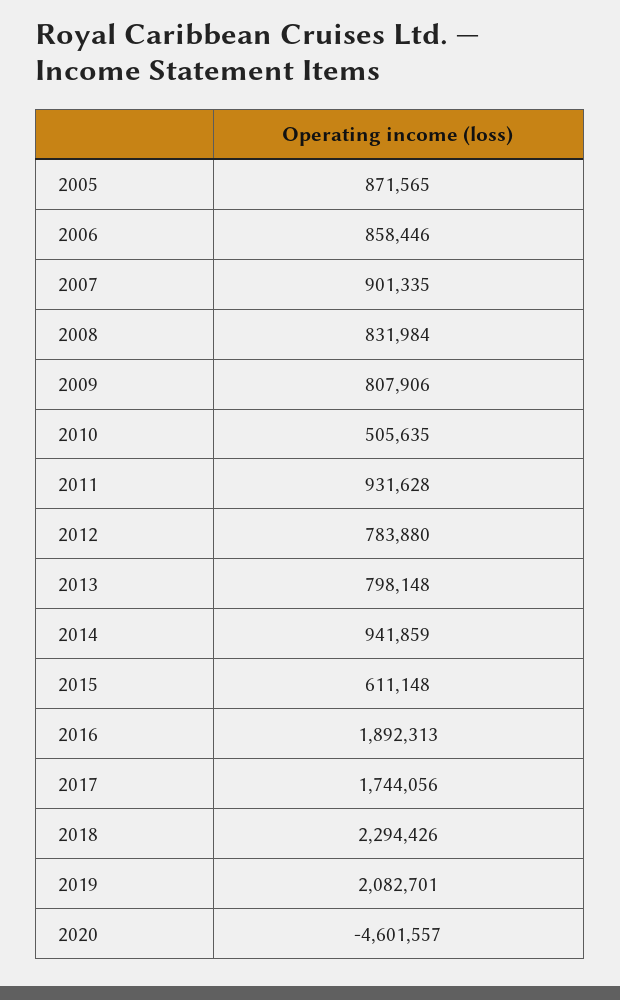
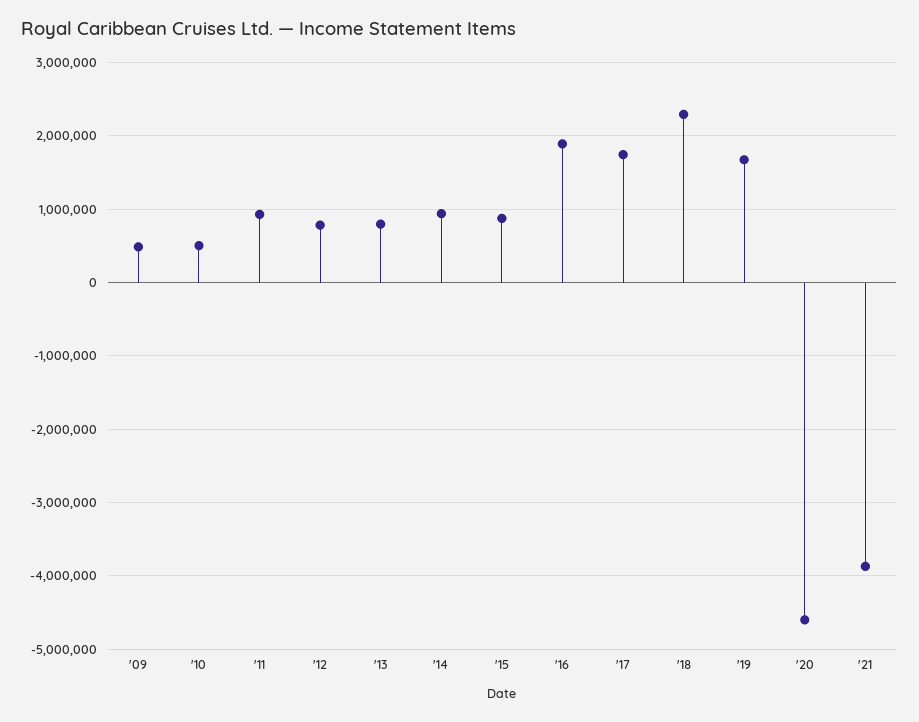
2005: 871565 -> none
2006: 858446 -> none
2007: 901335 -> none
2008: 831984 -> none
2009: 807906 -> 500000
2015: 611148 -> 900000
2019: 2082701 -> 1700000
'21: none -> -3900000

